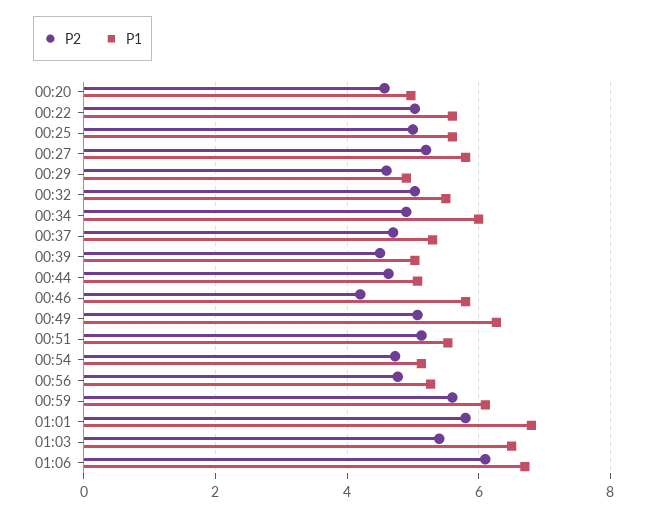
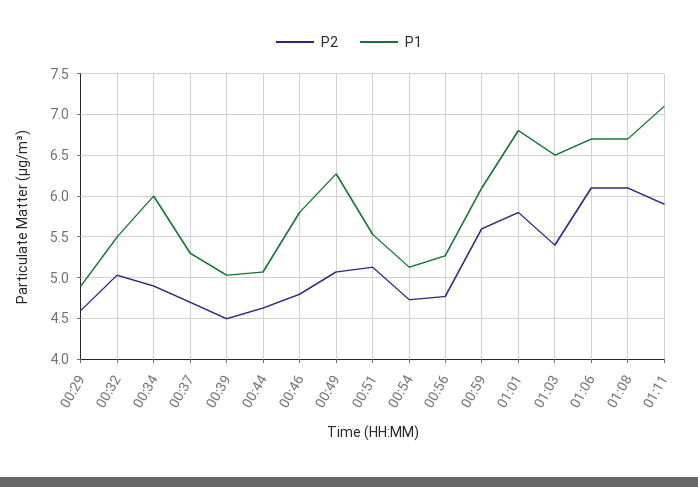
P2, 00:20: 4.6 -> none
P1, 00:20: 5 -> none
P2, 00:22: 5 -> none
P1, 00:22: 5.6 -> none
P2, 00:25: 5 -> none
P1, 00:25: 5.6 -> none
P2, 00:27: 5.2 -> none
P1, 00:27: 5.8 -> none
P2, 00:46: 4.2 -> 4.8
P2, 01:08: none -> 6.1
P1, 01:08: none -> 6.7
P2, 01:11: none -> 5.9
P1, 01:11: none -> 7.1

